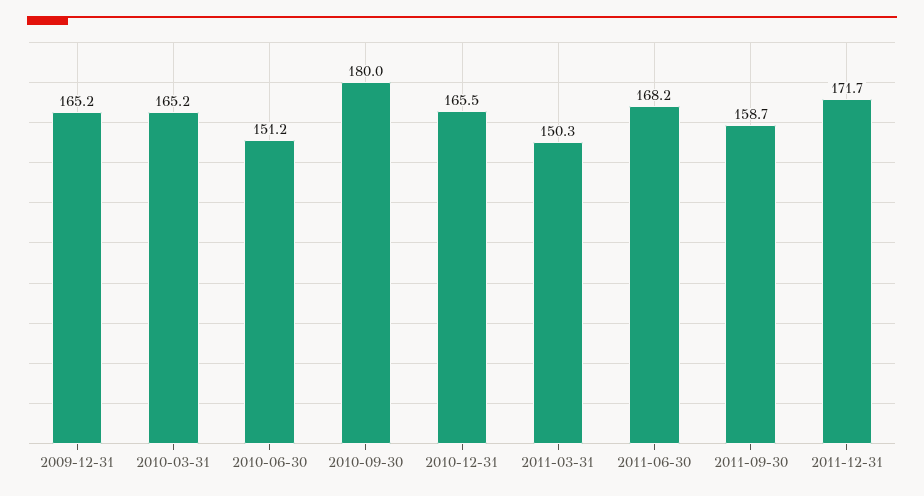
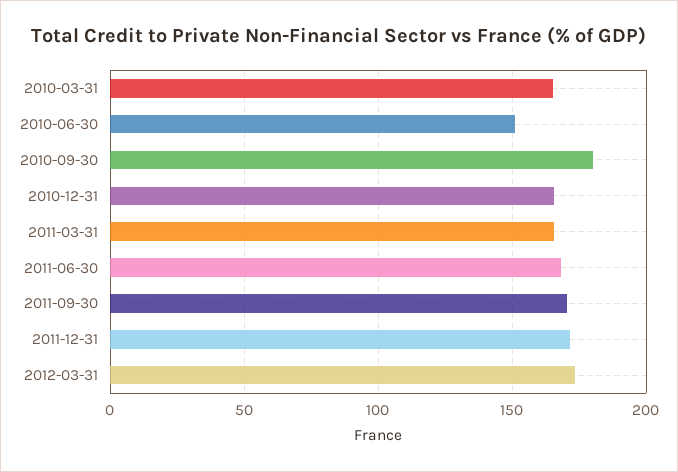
2009-12-31: 165.2 -> none
2011-03-31: 150.3 -> 165
2011-09-30: 158.7 -> 170
2012-03-31: none -> 175

